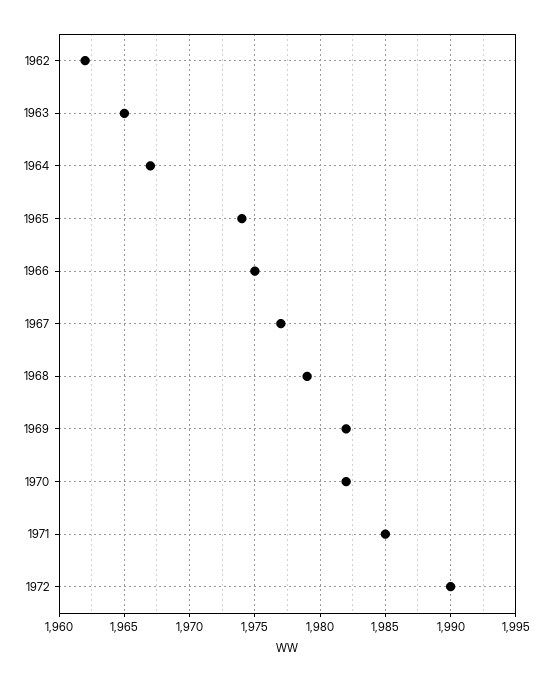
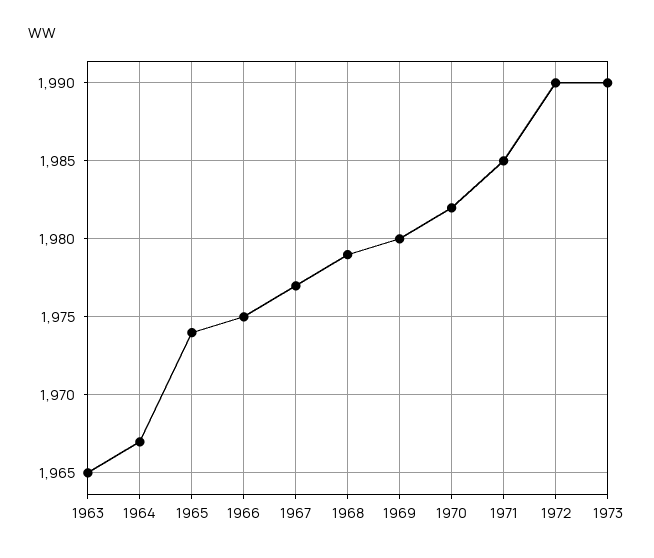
1962: 1962 -> none
1969: 1982 -> 1980
1973: none -> 1990

